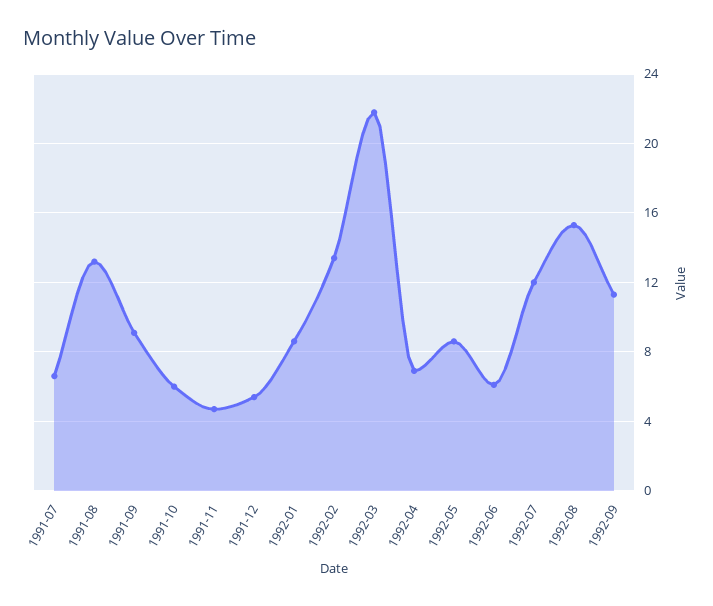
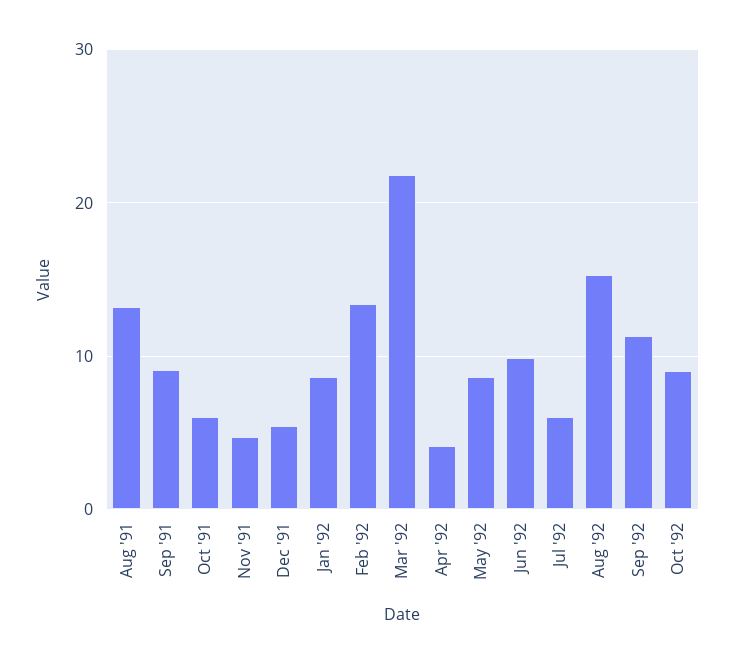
1991-07: 6.5 -> none
1992-04: 7 -> 4
1992-06: 6 -> 10
1992-07: 12 -> 6
Oct '92: none -> 9

